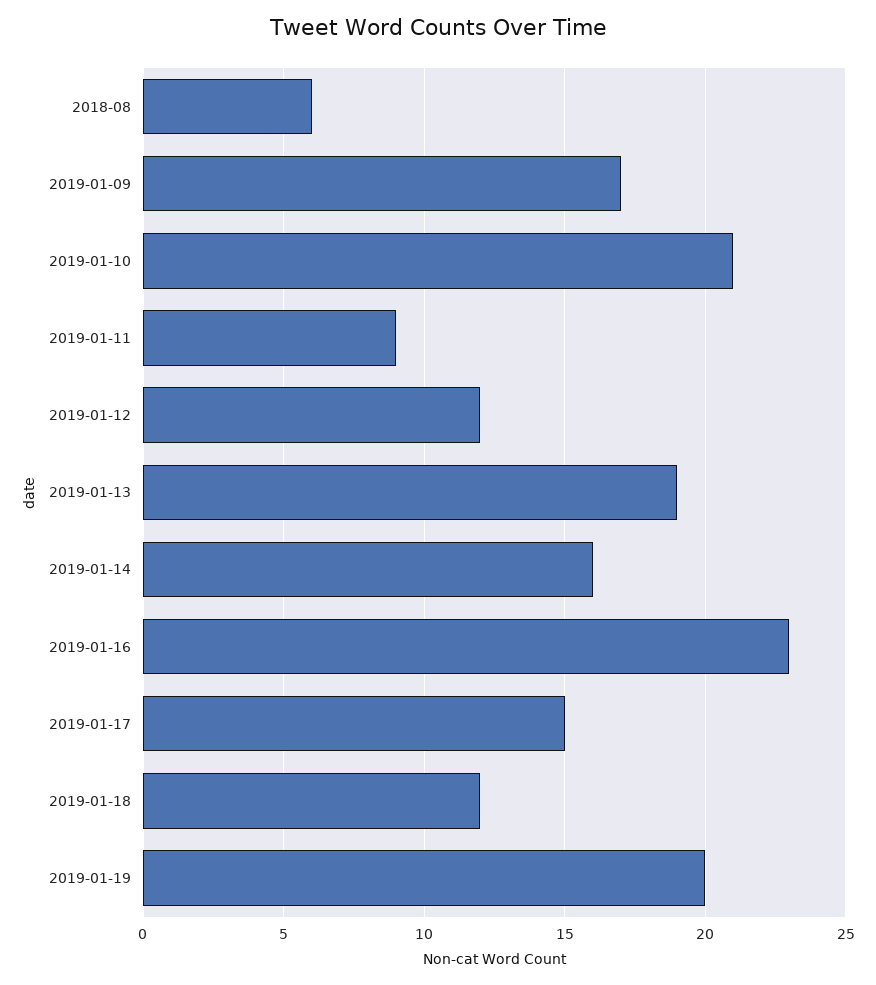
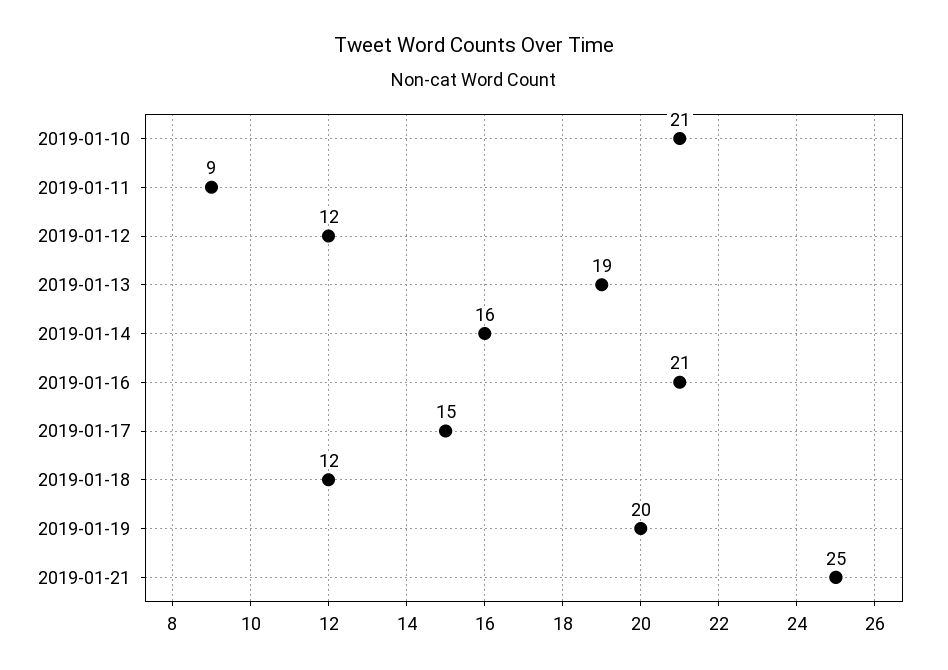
2018-08: 6 -> none
2019-01-09: 17 -> none
2019-01-16: 23 -> 21
2019-01-21: none -> 25

